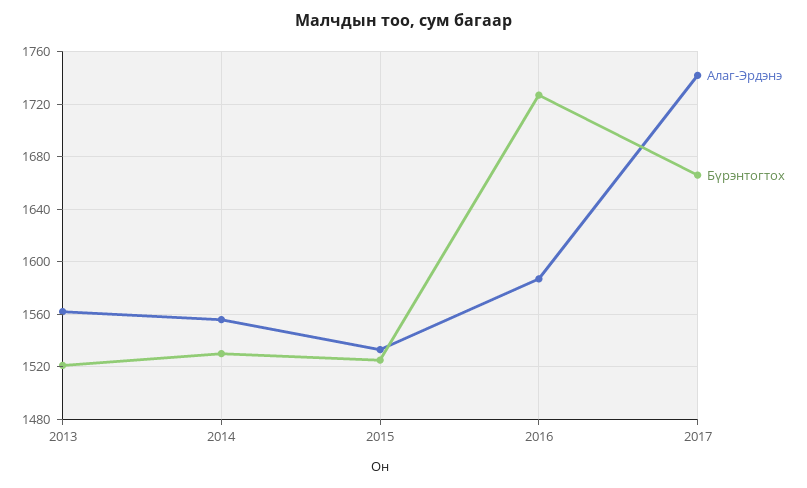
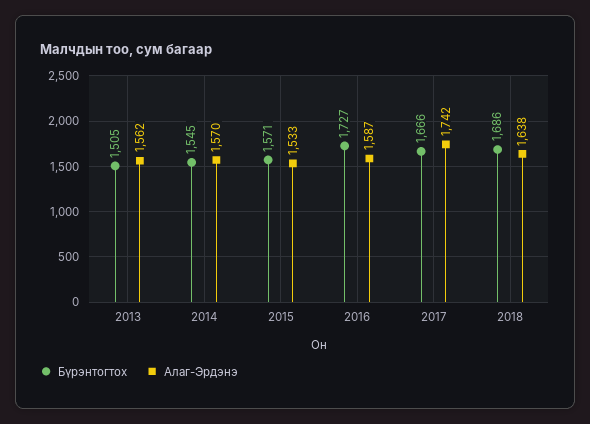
Бүрэнтогтох, 2013: 1520 -> 1505
Алаг-Эрдэнэ, 2014: 1555 -> 1570
Бүрэнтогтох, 2014: 1530 -> 1545
Бүрэнтогтох, 2015: 1525 -> 1571
Бүрэнтогтох, 2018: none -> 1686
Алаг-Эрдэнэ, 2018: none -> 1638

